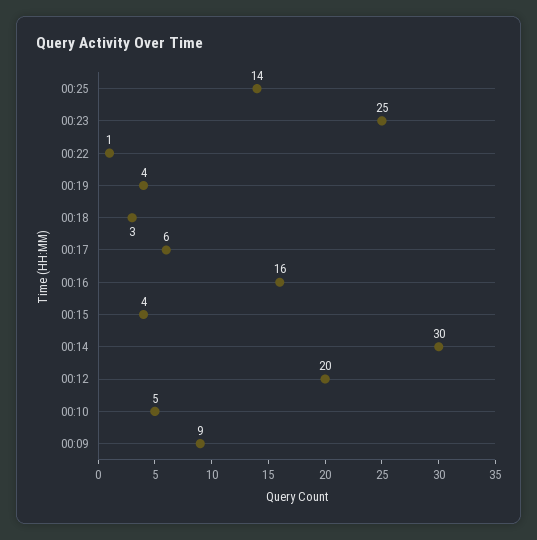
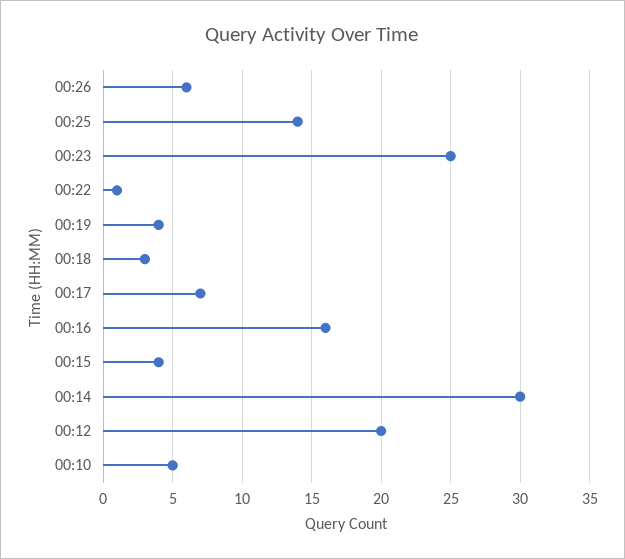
00:17: 6 -> 7
00:09: 9 -> none
00:26: none -> 6

